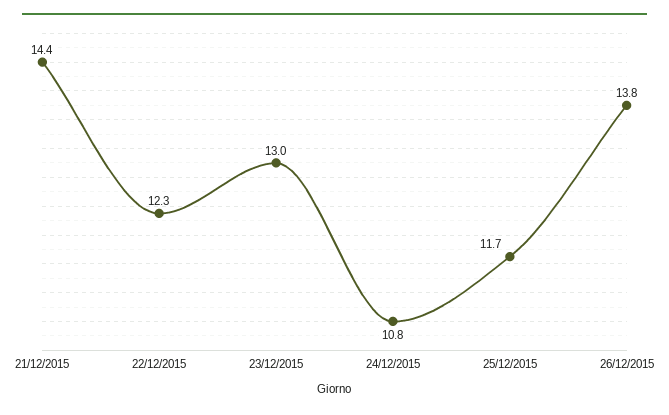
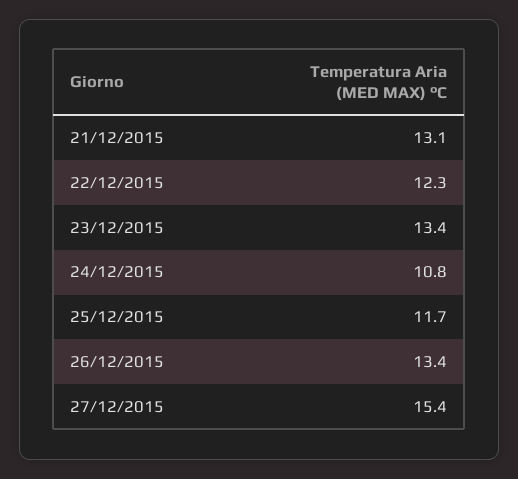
21/12/2015: 14.4 -> 13.1
23/12/2015: 13 -> 13.4
26/12/2015: 13.8 -> 13.4
27/12/2015: none -> 15.4

